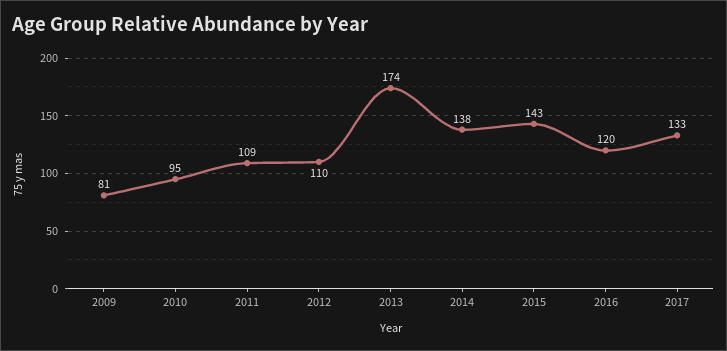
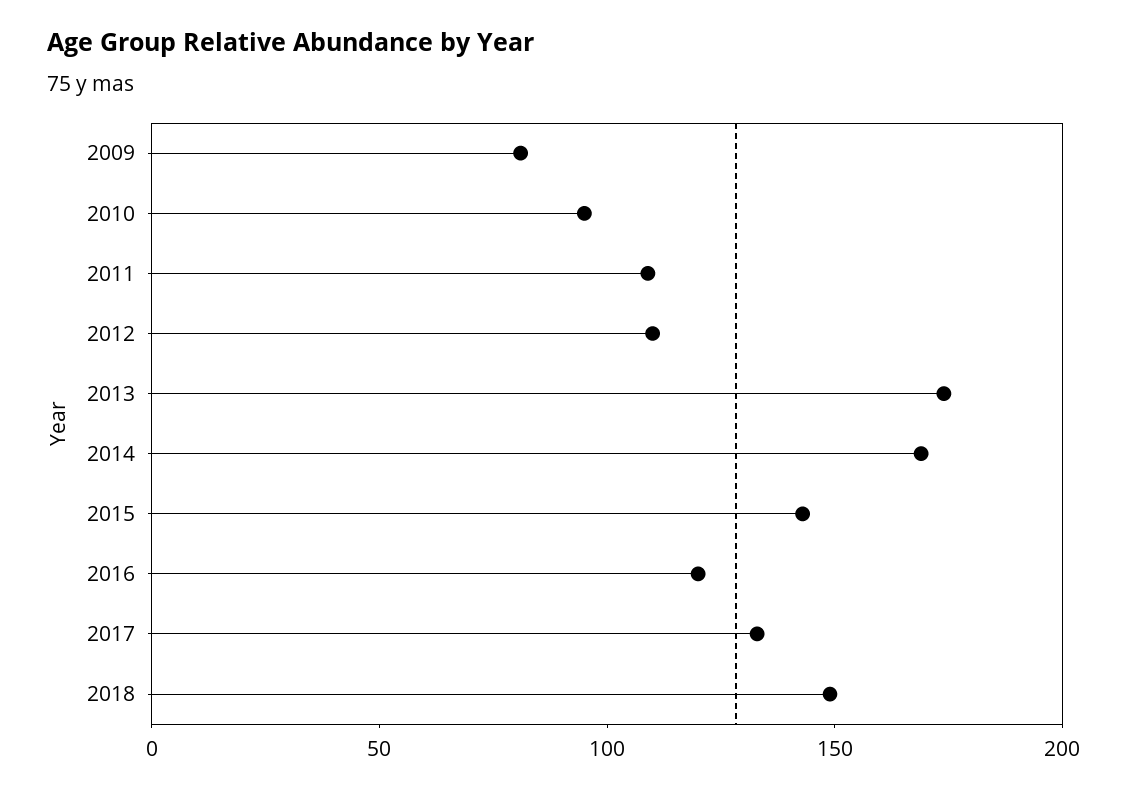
2014: 138 -> 170
2018: none -> 150

